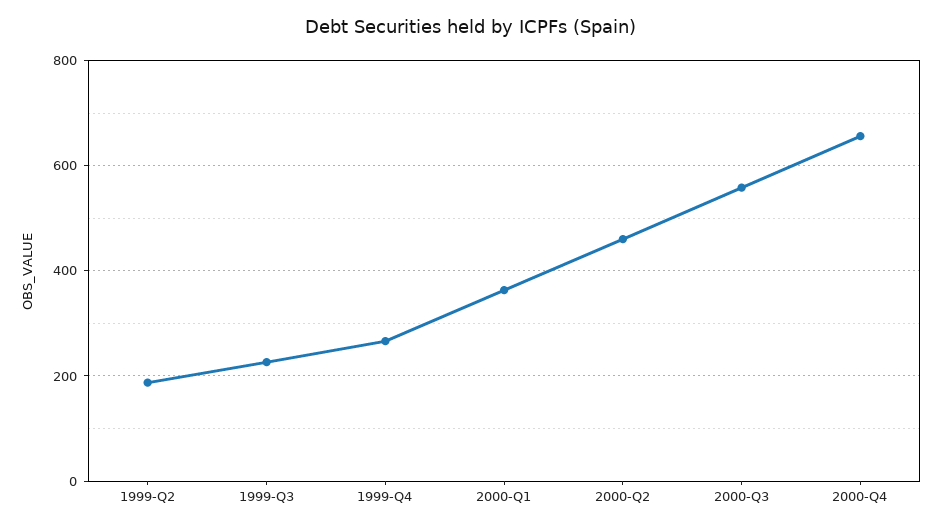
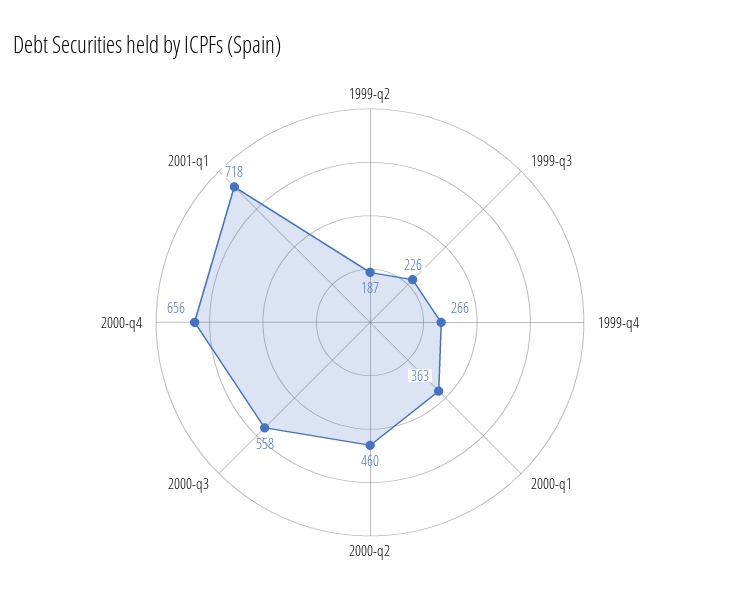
2001-q1: none -> 718

